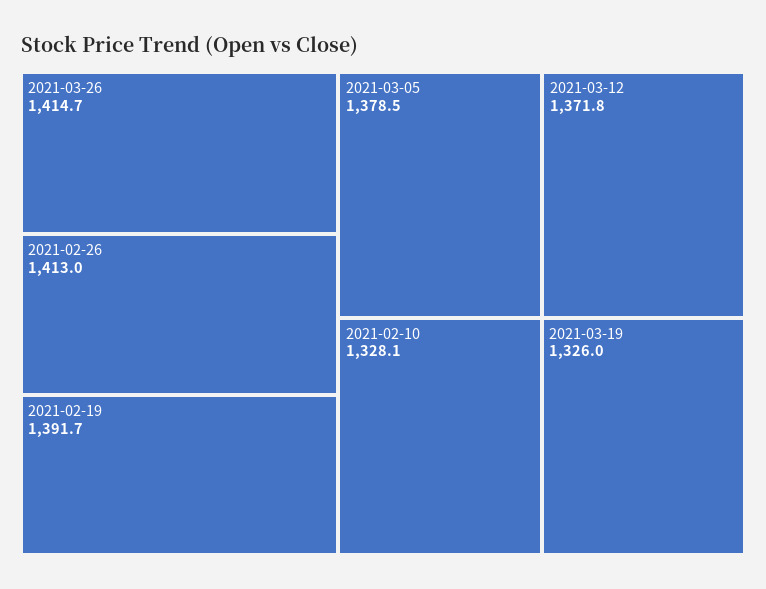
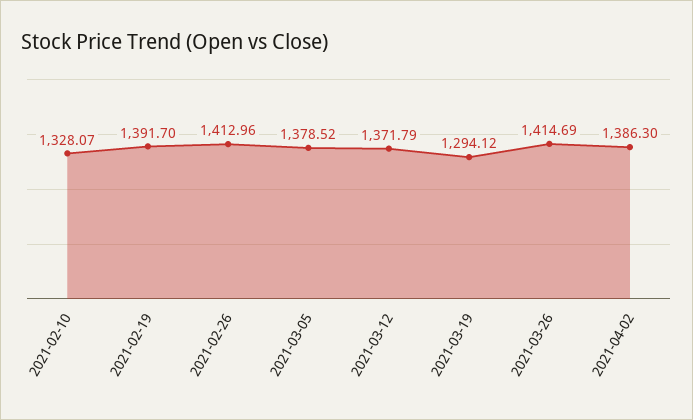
2021-03-19: 1326 -> 1294.12
2021-04-02: none -> 1386.3

